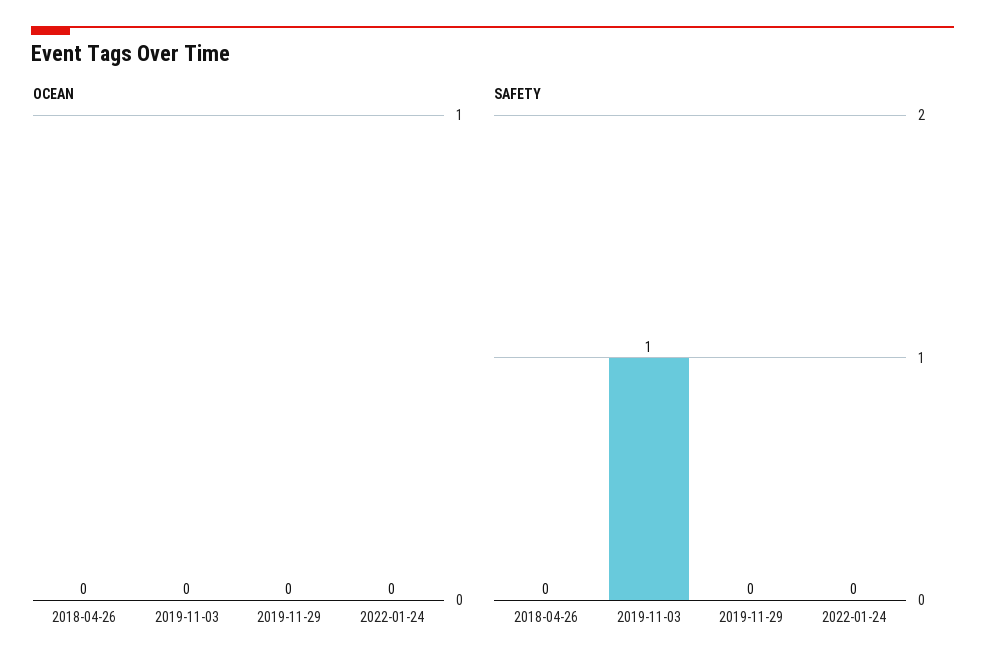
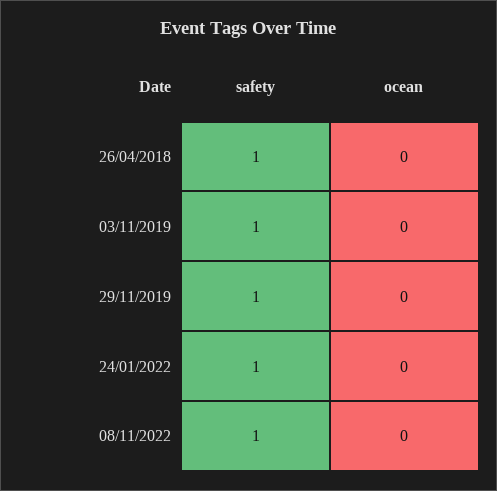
SAFETY, 2018-04-26: 0 -> 1
SAFETY, 2019-11-29: 0 -> 1
SAFETY, 2022-01-24: 0 -> 1
SAFETY, 08/11/2022: none -> 1
OCEAN, 08/11/2022: none -> 0

